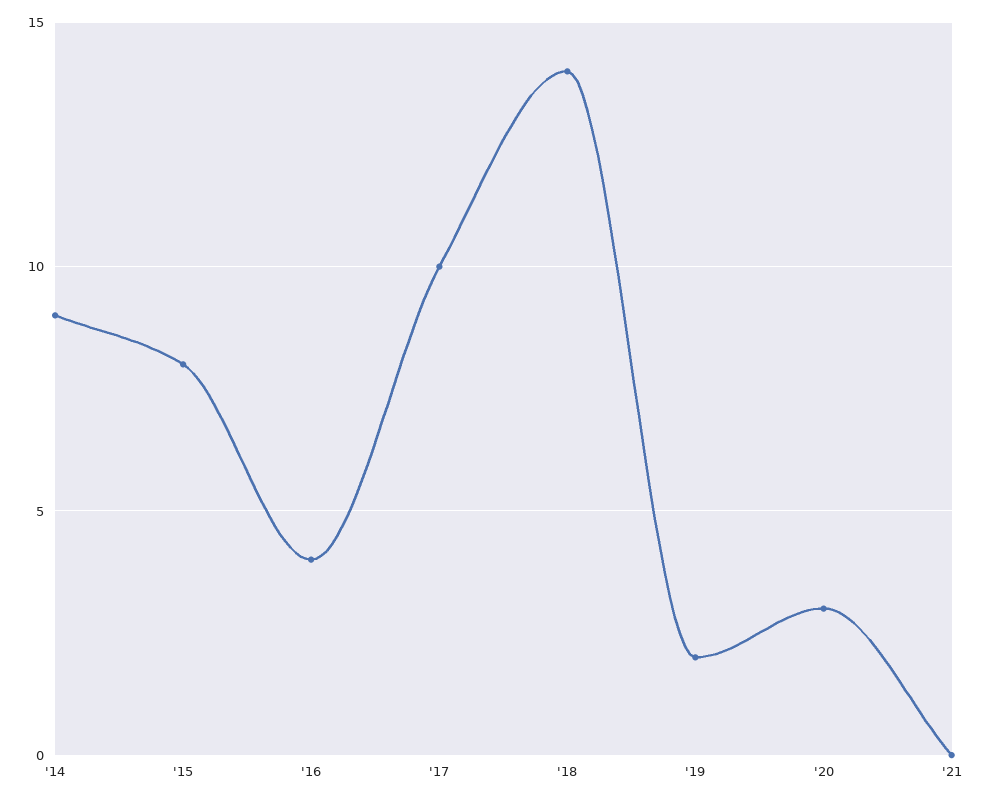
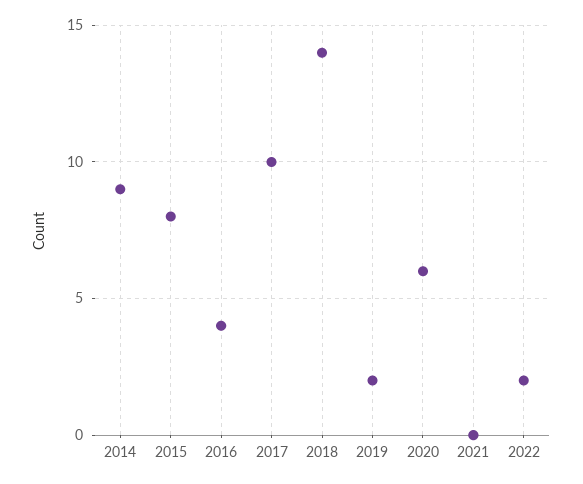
'20: 3 -> 6
2022: none -> 2

